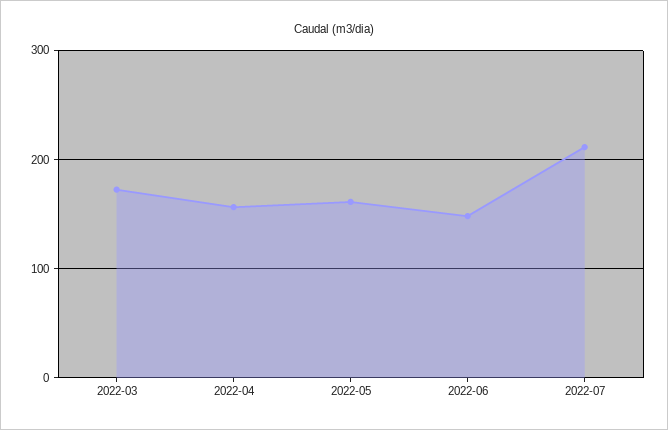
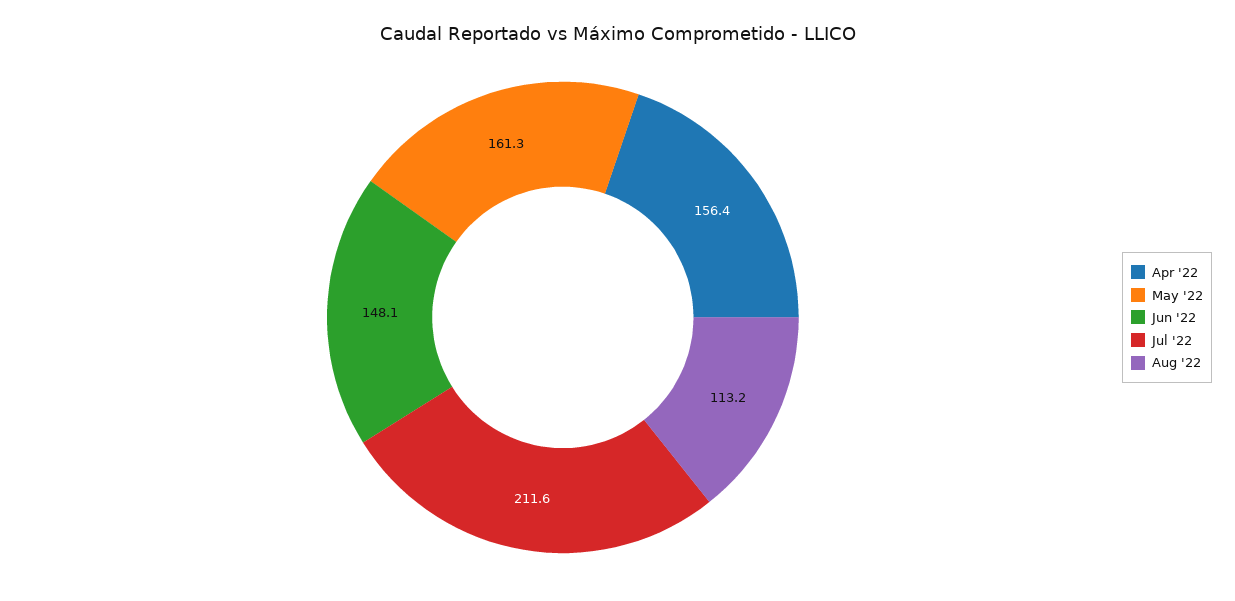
2022-03: 170 -> none
Aug '22: none -> 113.2

